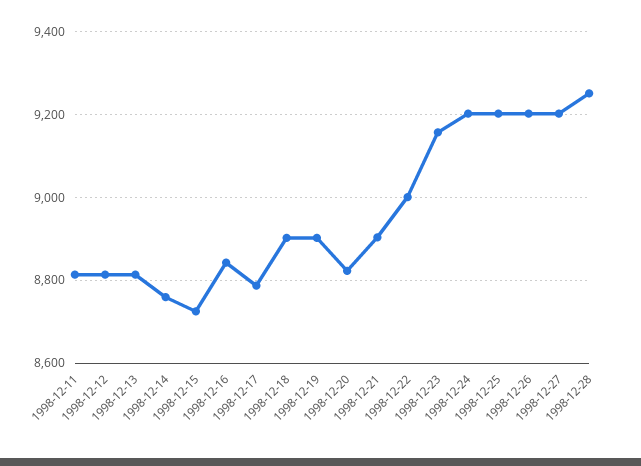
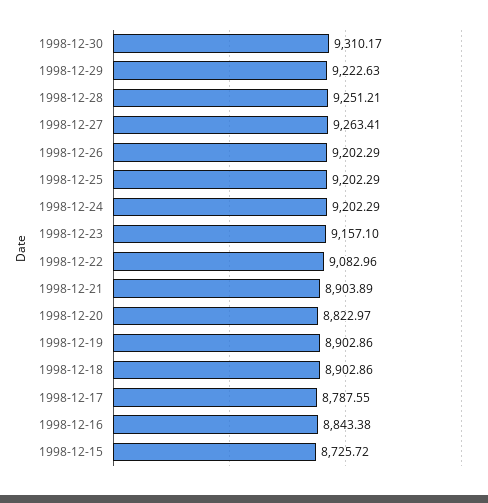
1998-12-11: 8820 -> none
1998-12-12: 8820 -> none
1998-12-13: 8820 -> none
1998-12-14: 8760 -> none
1998-12-22: 9000 -> 9082.96
1998-12-27: 9200 -> 9263.41
1998-12-30: none -> 9310.17
1998-12-29: none -> 9222.63

